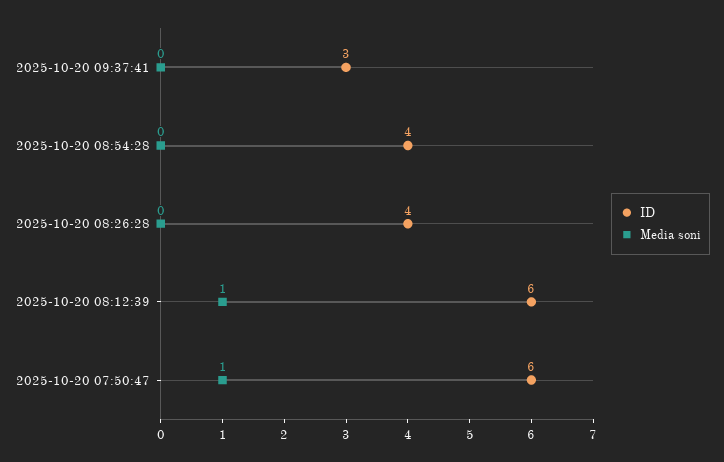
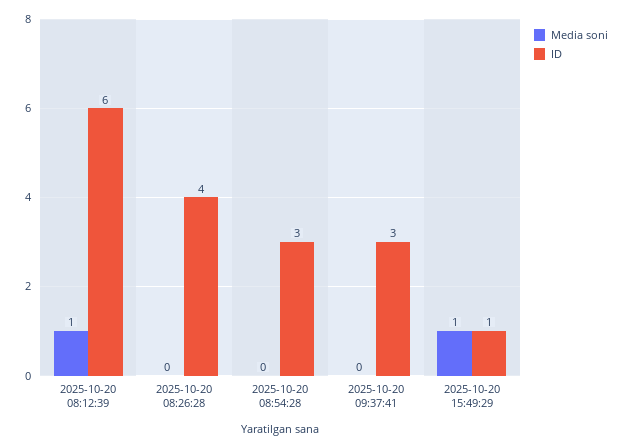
ID, 2025-10-20 08:54:28: 4 -> 3
ID, 2025-10-20 07:50:47: 6 -> none
Media soni, 2025-10-20 07:50:47: 1 -> none
Media soni, 2025-10-20 15:49:29: none -> 1
ID, 2025-10-20 15:49:29: none -> 1

